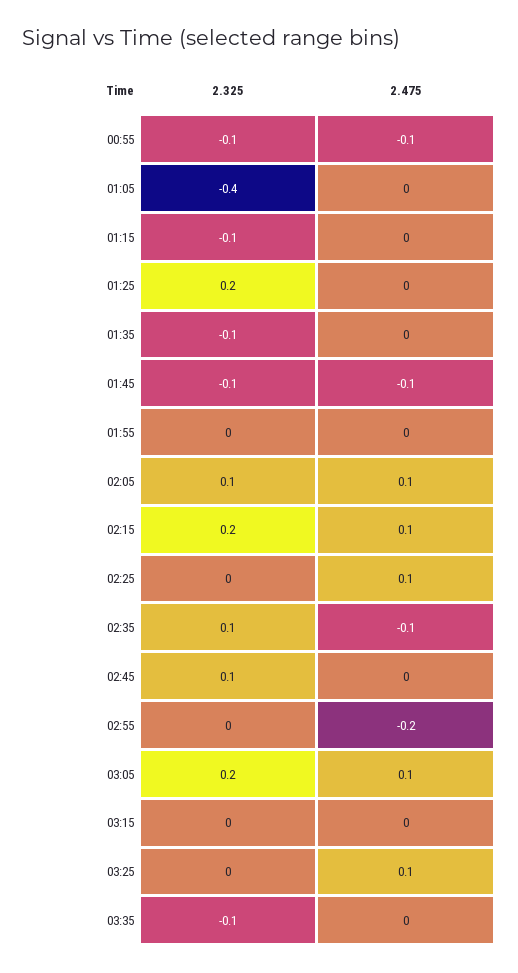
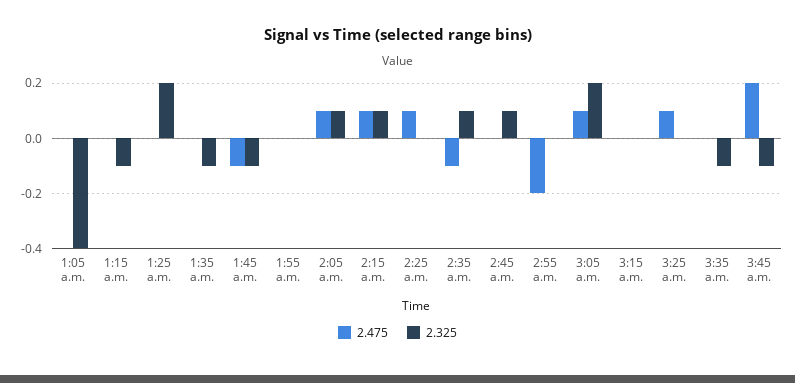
2.325, 00:55: -0.1 -> none
2.475, 00:55: -0.1 -> none
2.325, 02:15: 0.2 -> 0.1
2.475, 3:45 a.m.: none -> 0.2
2.325, 3:45 a.m.: none -> -0.1

